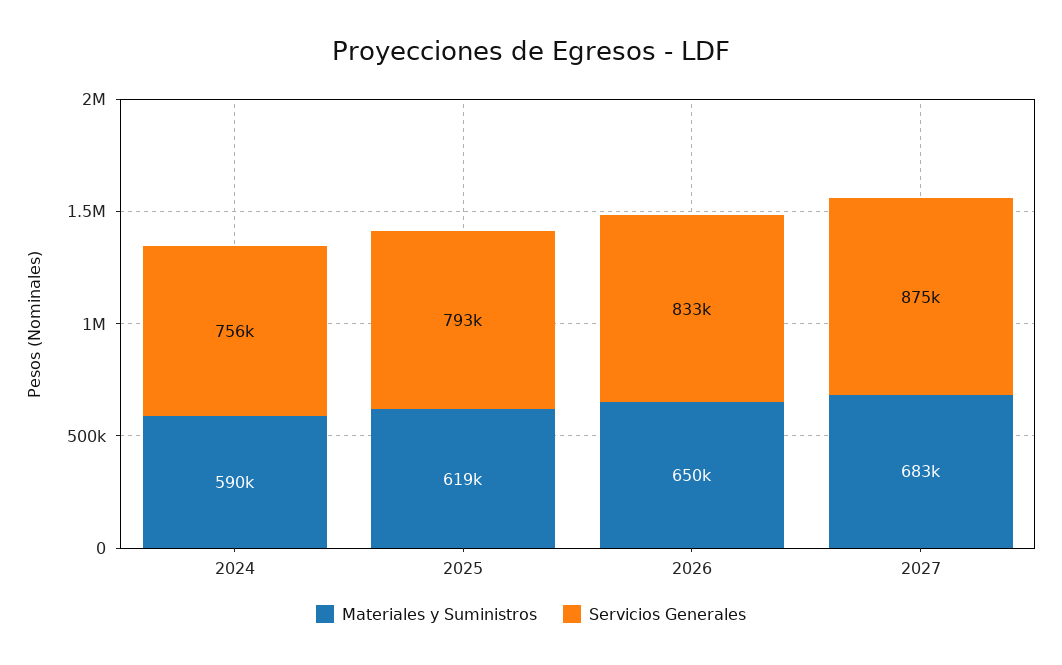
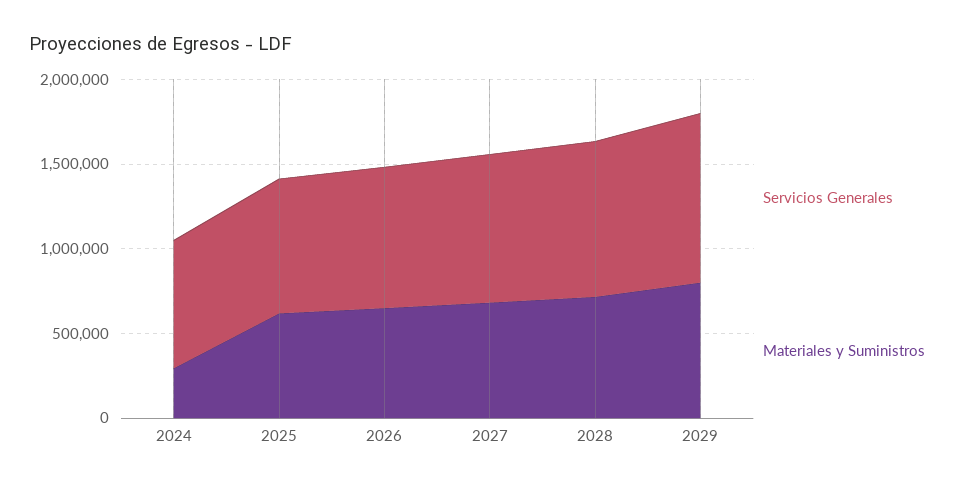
Materiales y Suministros, 2024: 590000 -> 300000
Servicios Generales, 2028: none -> 900000
Materiales y Suministros, 2028: none -> 700000
Servicios Generales, 2029: none -> 1000000
Materiales y Suministros, 2029: none -> 800000

